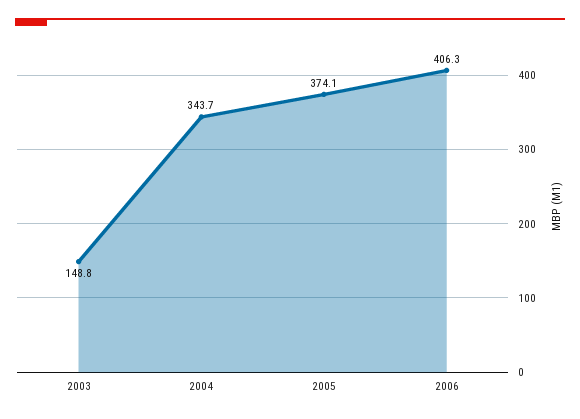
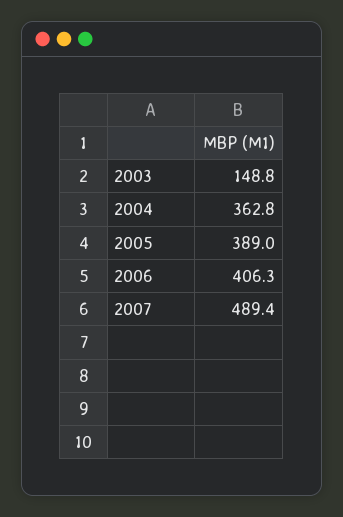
2004: 343.7 -> 362.8
2005: 374.1 -> 389
2007: none -> 489.4

